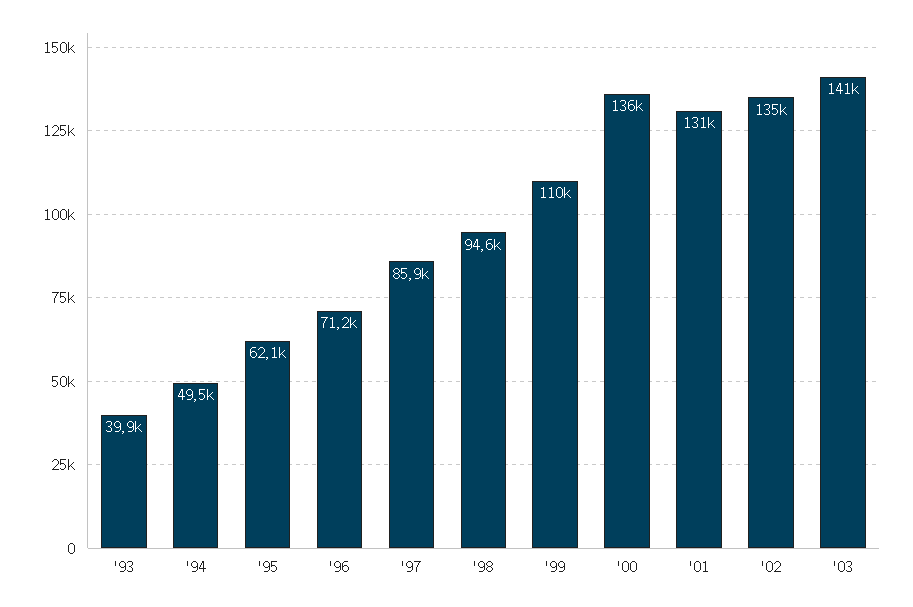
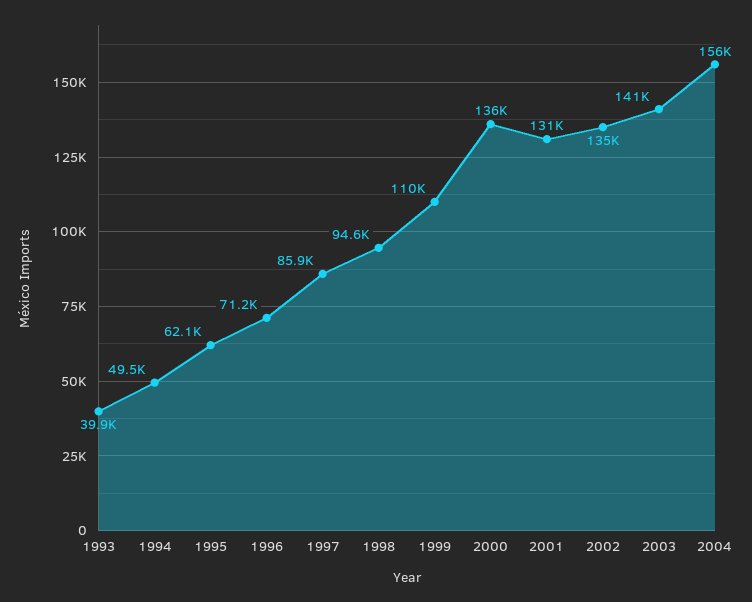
2004: none -> 156000

